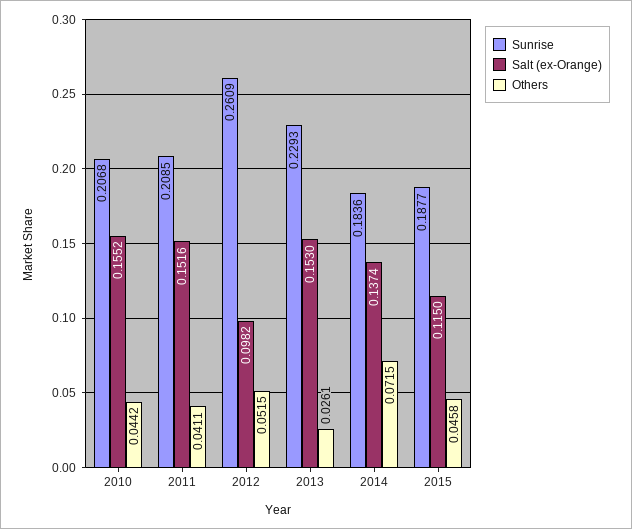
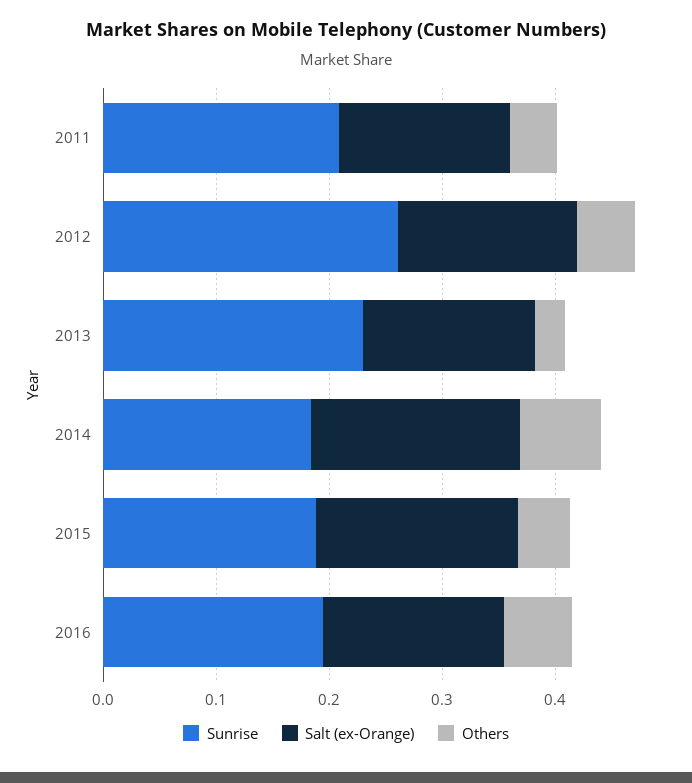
Sunrise, 2010: 0.2068 -> none
Salt (ex-Orange), 2010: 0.1552 -> none
Others, 2010: 0.0442 -> none
Salt (ex-Orange), 2012: 0.0982 -> 0.16
Salt (ex-Orange), 2014: 0.1374 -> 0.18
Salt (ex-Orange), 2015: 0.115 -> 0.18
Sunrise, 2016: none -> 0.2
Salt (ex-Orange), 2016: none -> 0.16
Others, 2016: none -> 0.06

